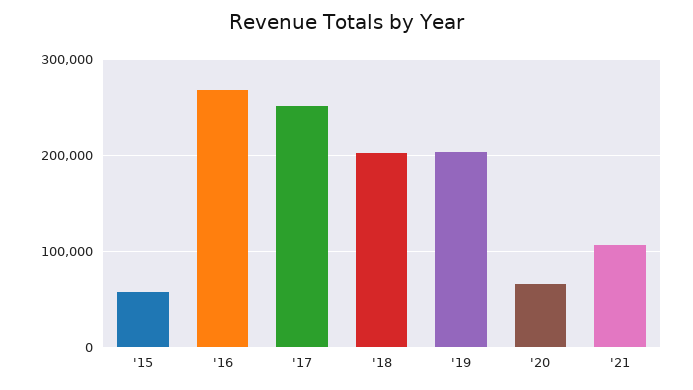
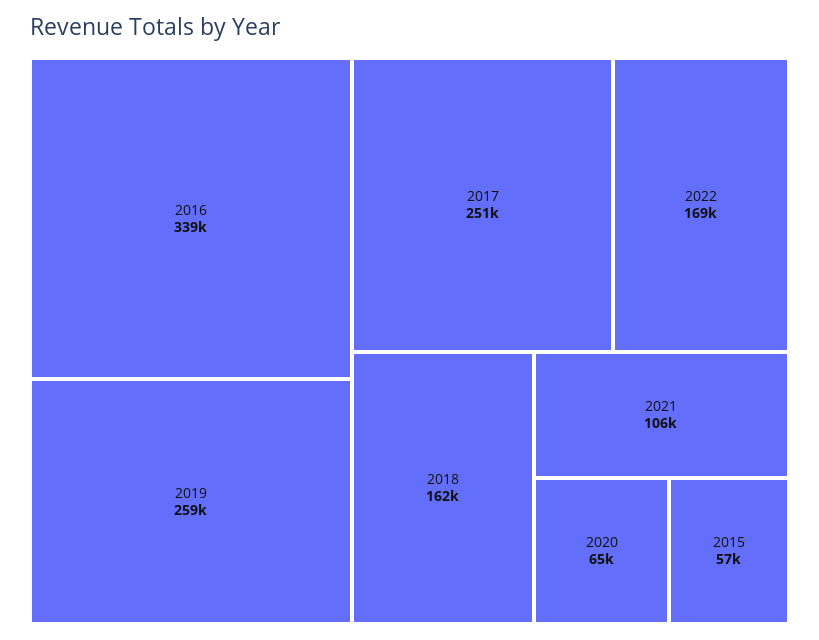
'16: 270000 -> 339000
'18: 200000 -> 162000
'19: 200000 -> 259000
2022: none -> 169000

